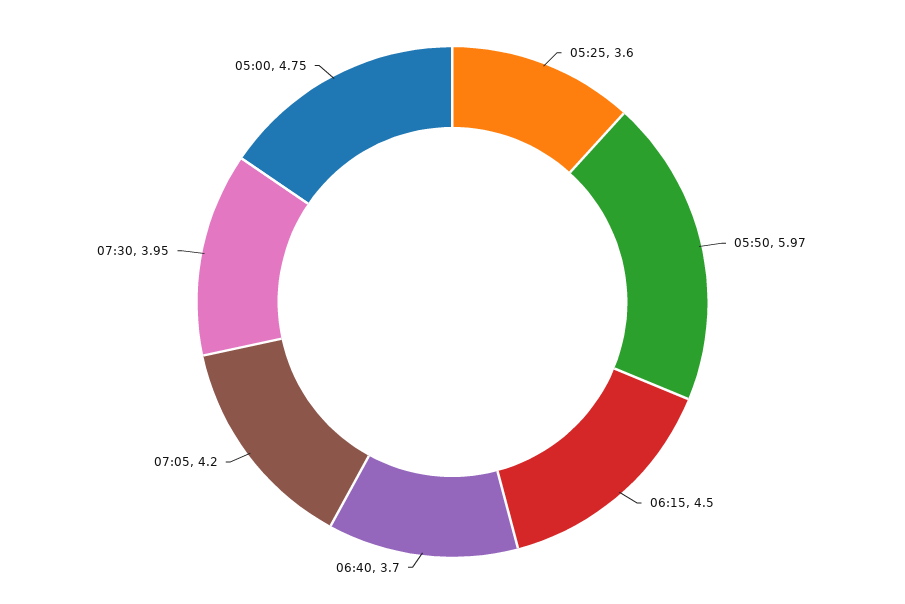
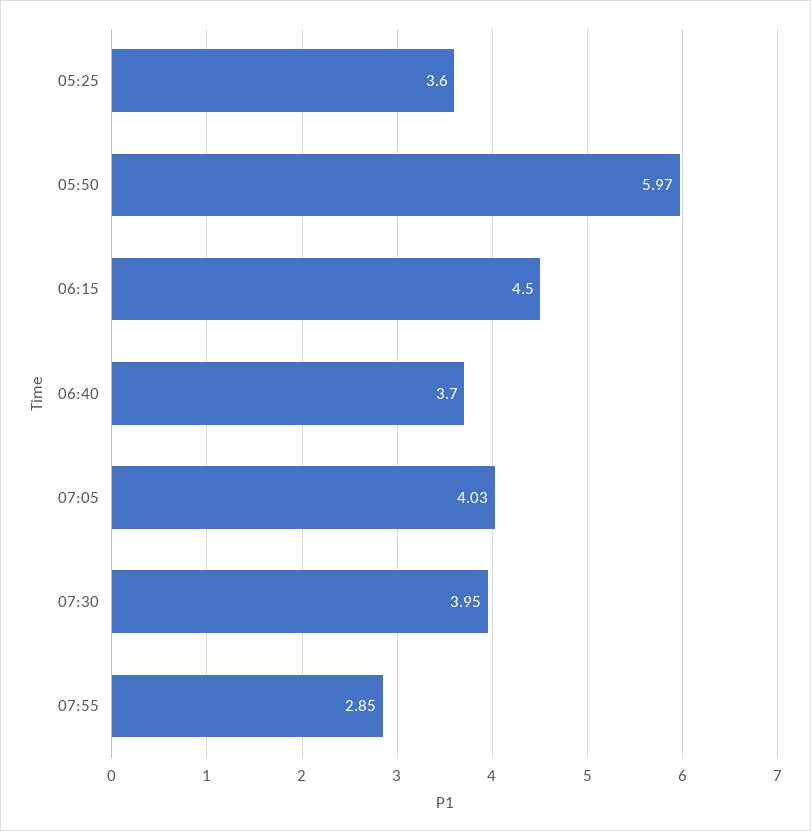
07:05: 4.2 -> 4.03
05:00: 4.75 -> none
07:55: none -> 2.85

